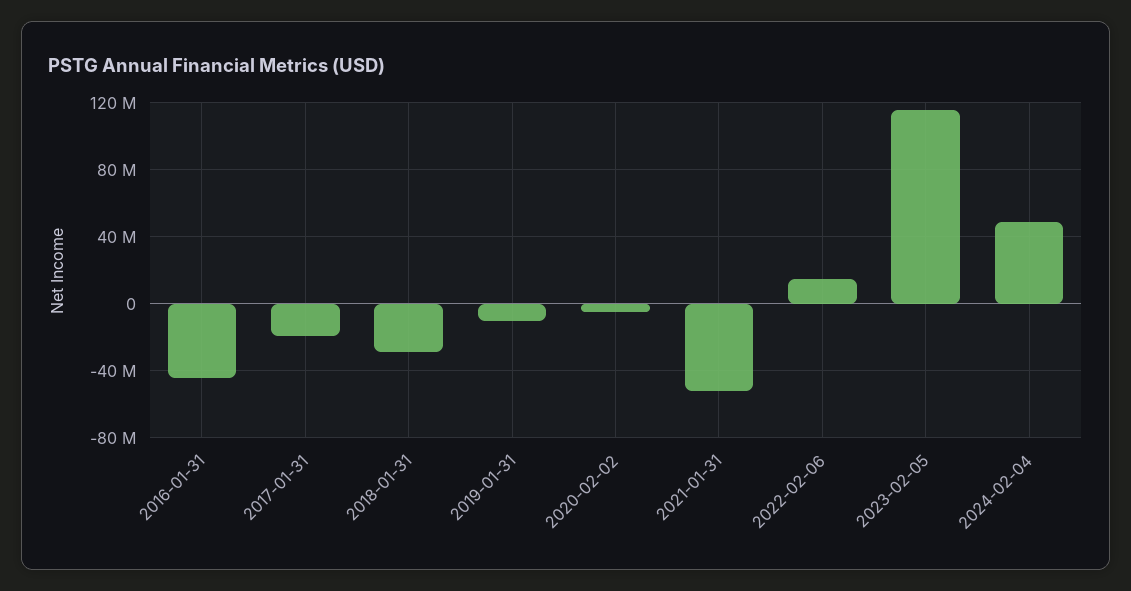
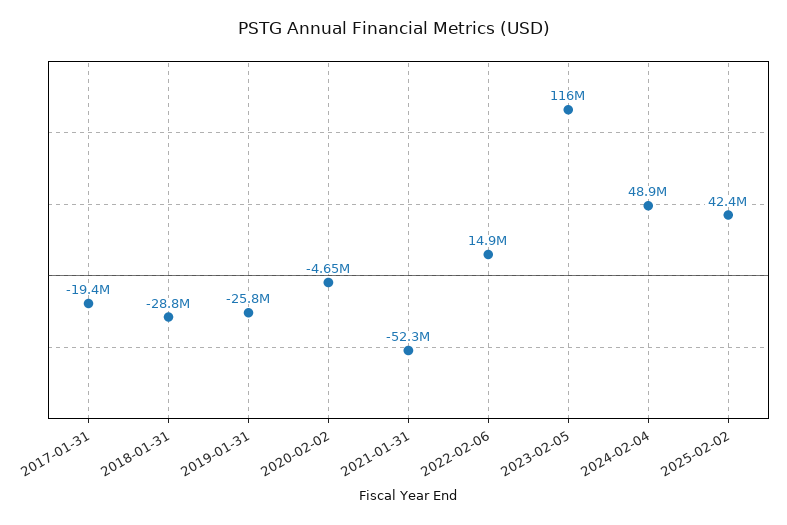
2016-01-31: -45000000 -> none
2019-01-31: -10000000 -> -25800000
2025-02-02: none -> 42400000

